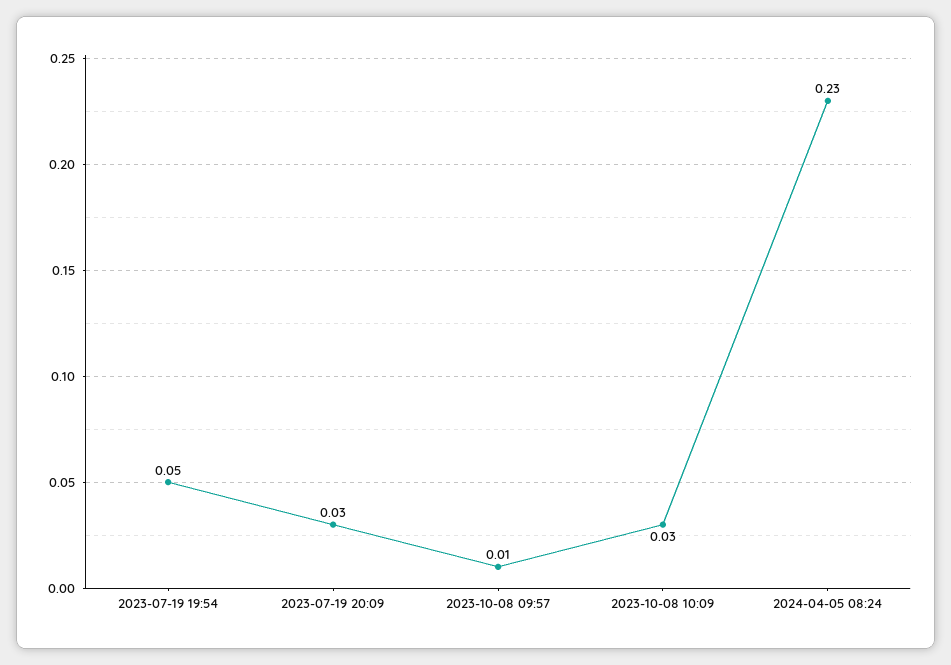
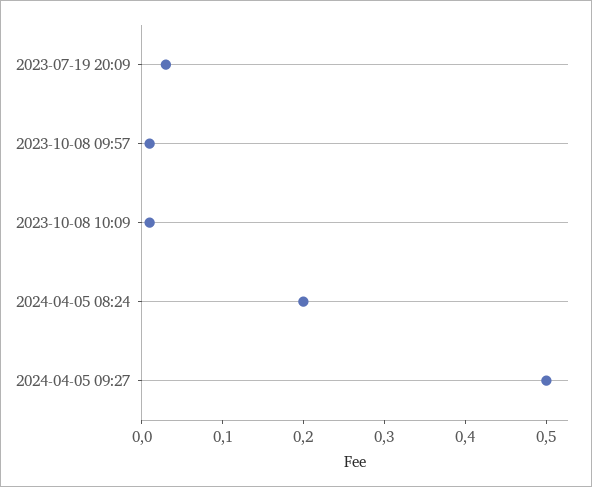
2023-07-19 19:54: 0.05 -> none
2023-10-08 10:09: 0.03 -> 0.01
2024-04-05 08:24: 0.23 -> 0.2
2024-04-05 09:27: none -> 0.5

